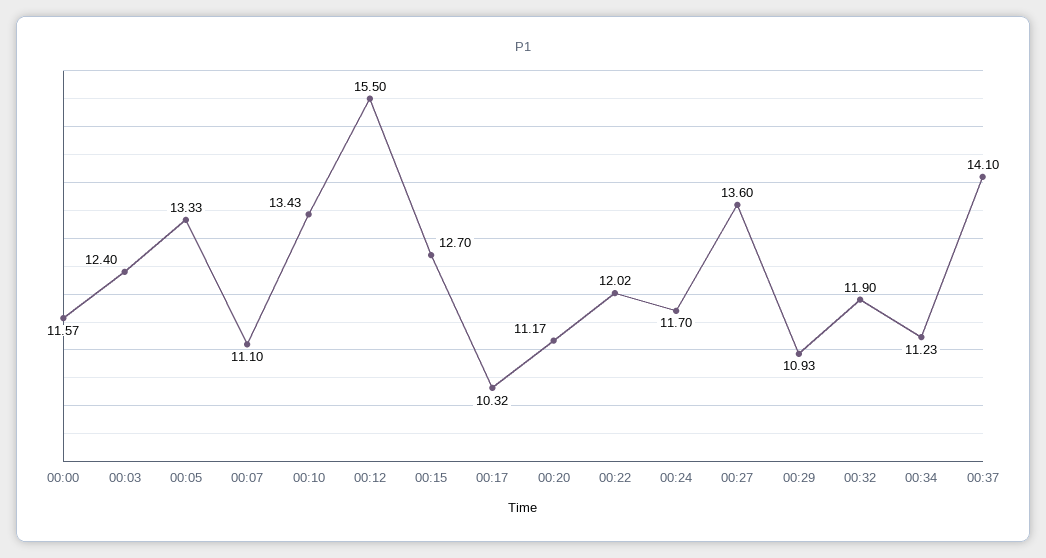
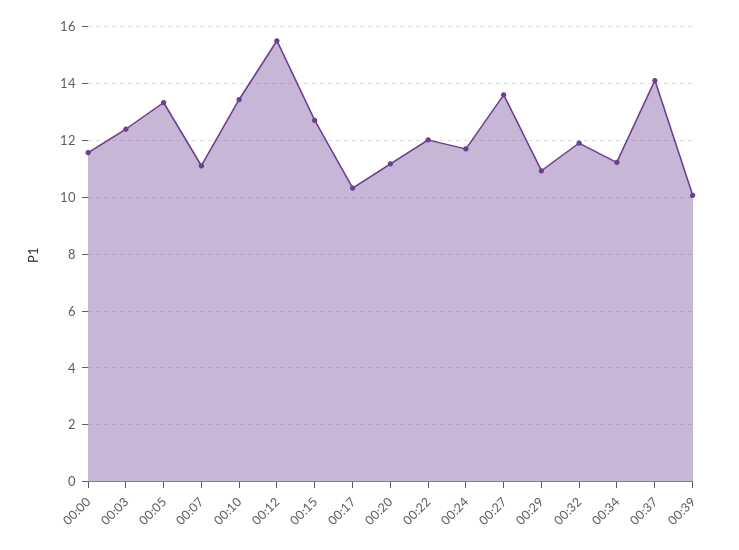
00:39: none -> 10

